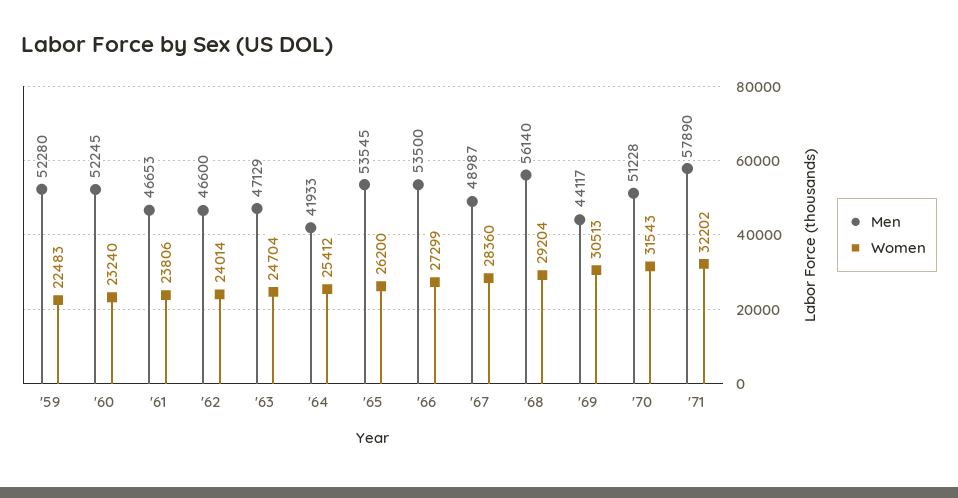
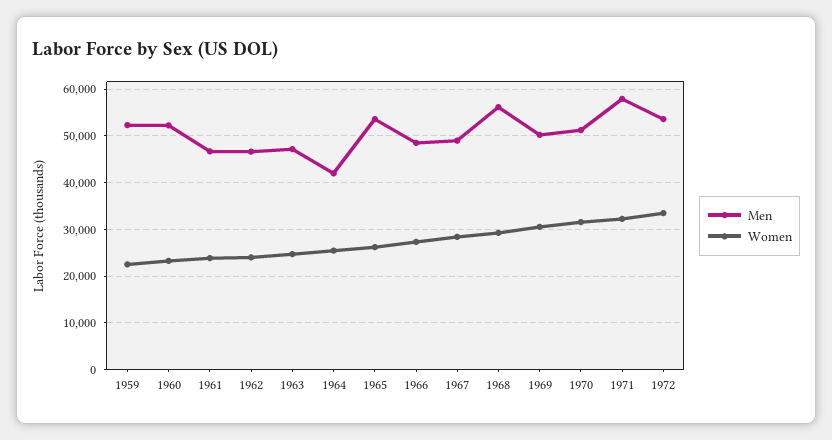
Men, '66: 53500 -> 48000
Men, '69: 44117 -> 50000
Men, 1972: none -> 54000
Women, 1972: none -> 34000

